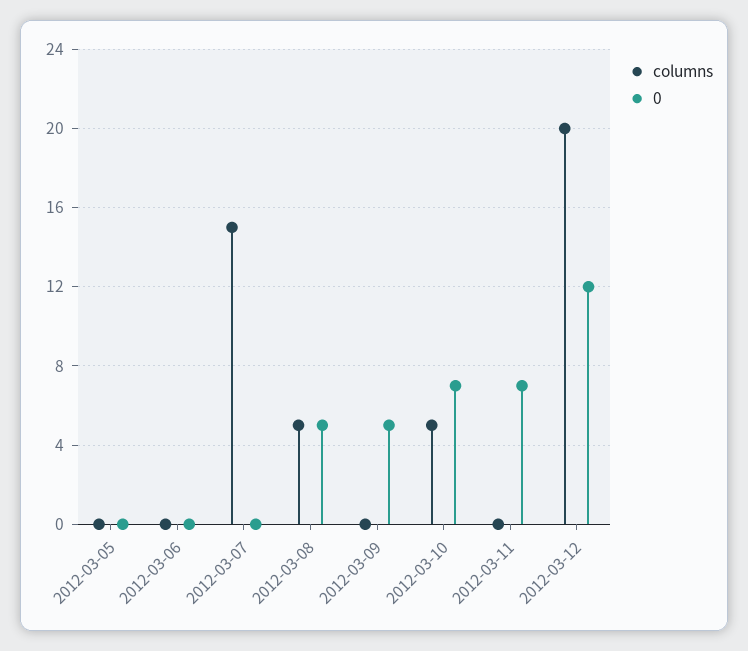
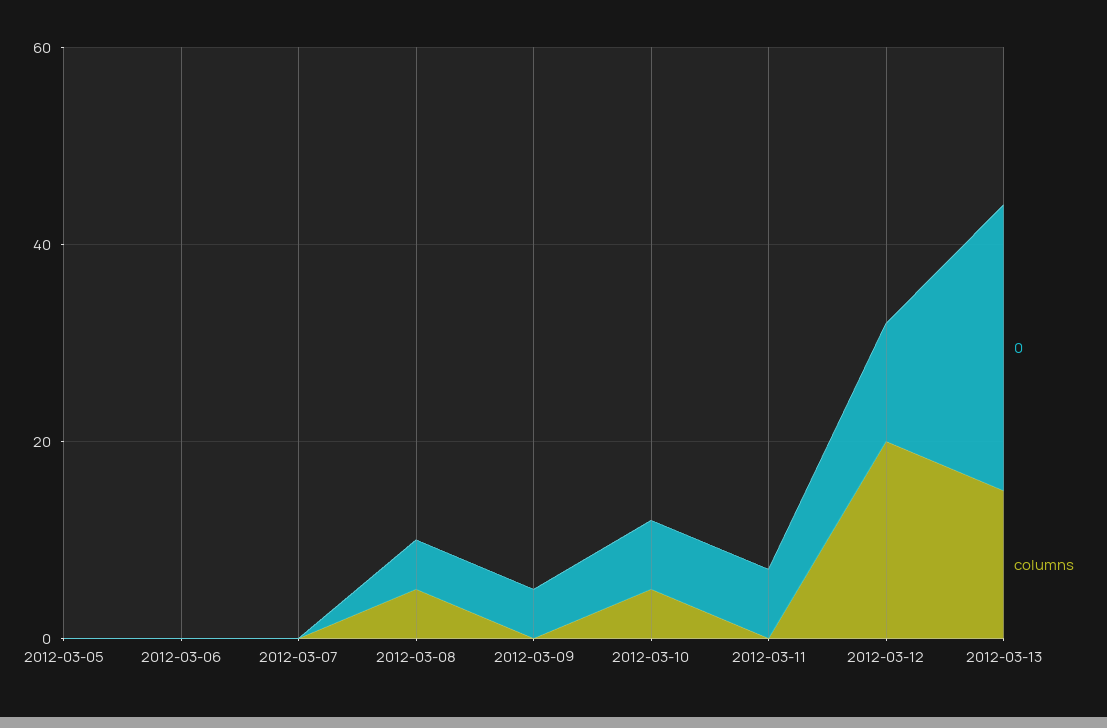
columns, 2012-03-07: 15 -> 0
0, 2012-03-13: none -> 30
columns, 2012-03-13: none -> 15

